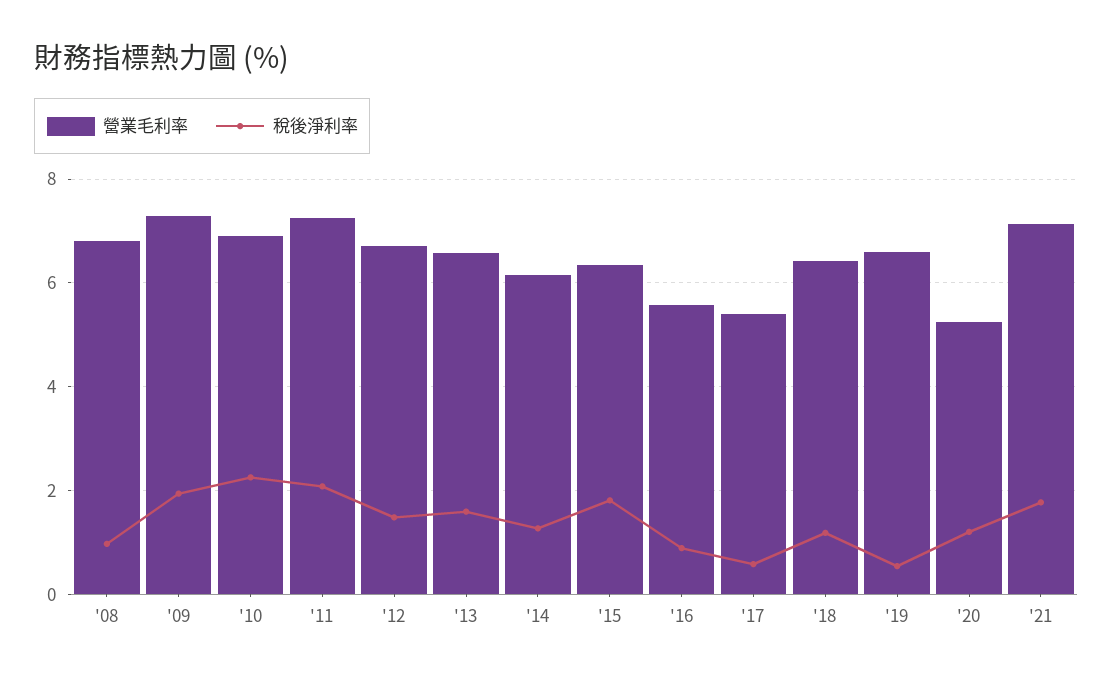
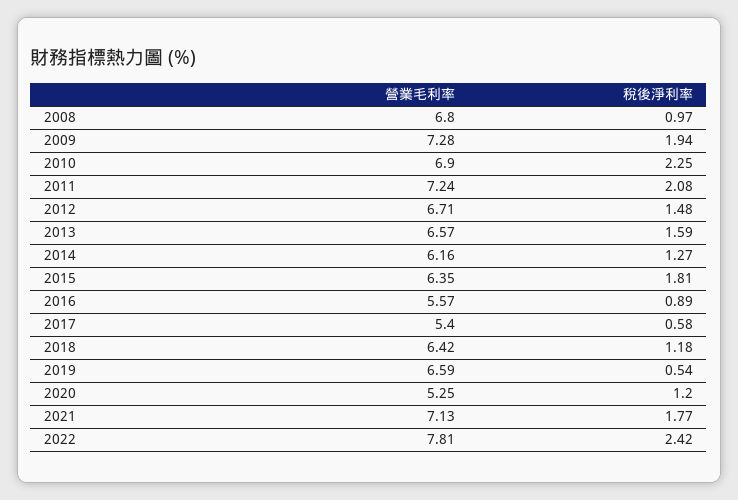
營業毛利率, 2022: none -> 7.81
稅後淨利率, 2022: none -> 2.42

